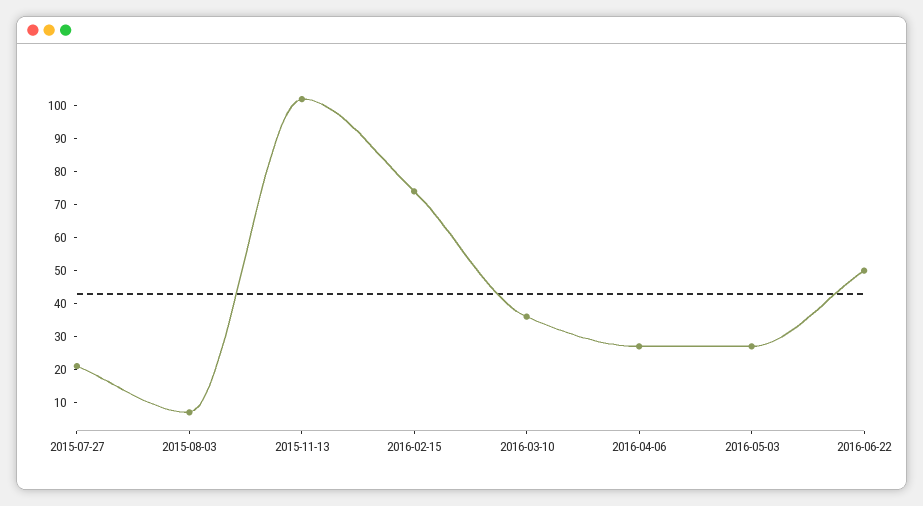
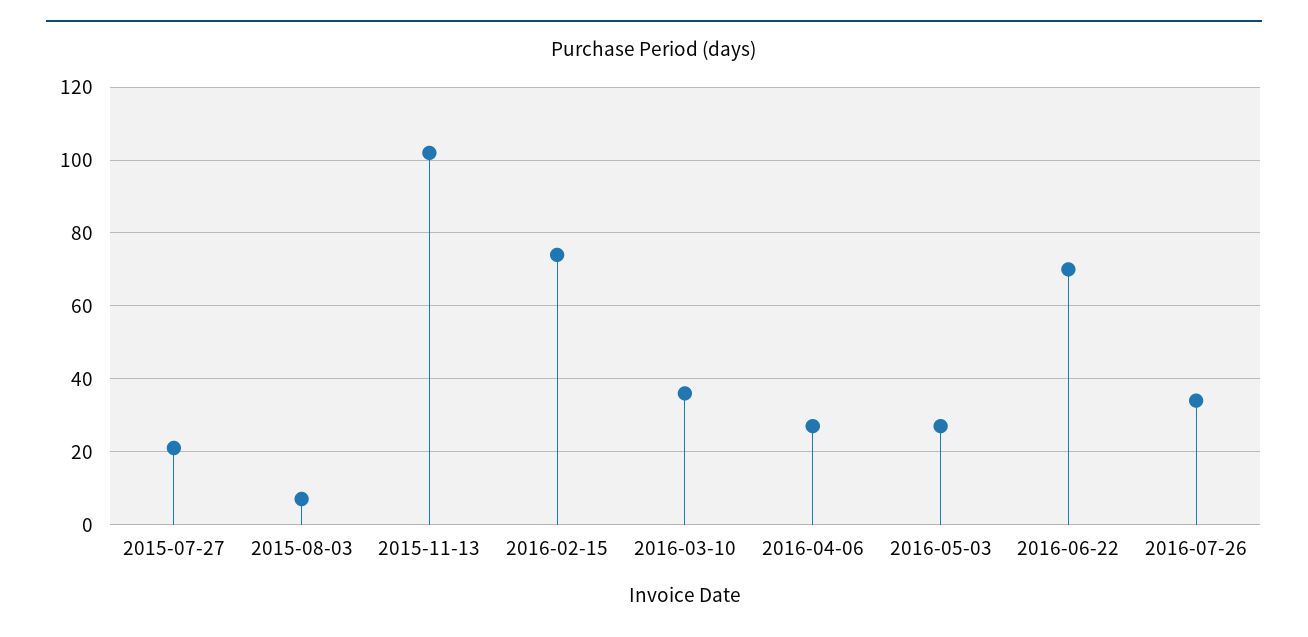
2016-06-22: 50 -> 70
2016-07-26: none -> 35

